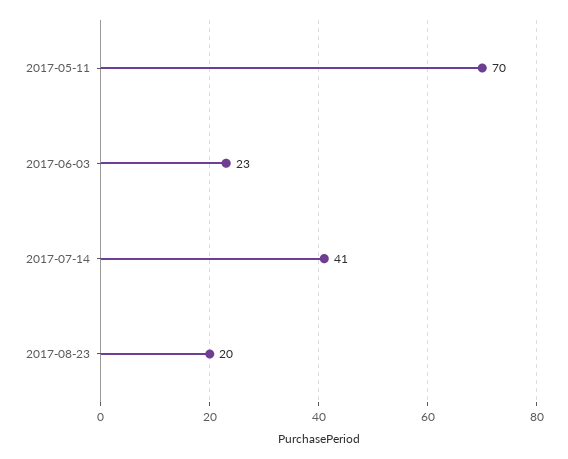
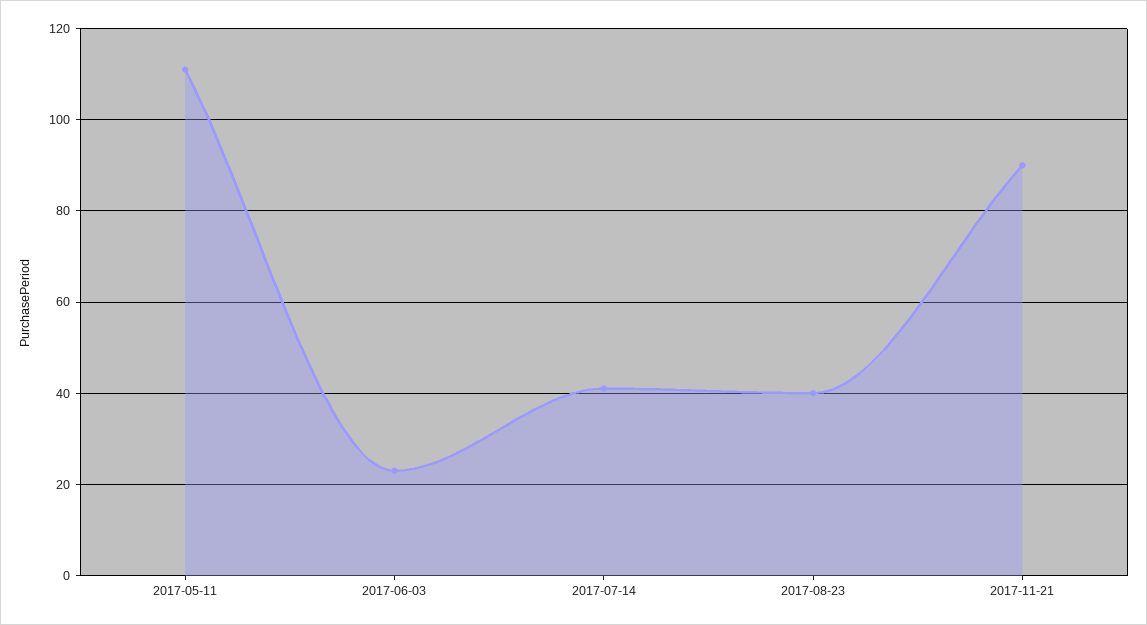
2017-05-11: 70 -> 110
2017-08-23: 20 -> 40
2017-11-21: none -> 90

